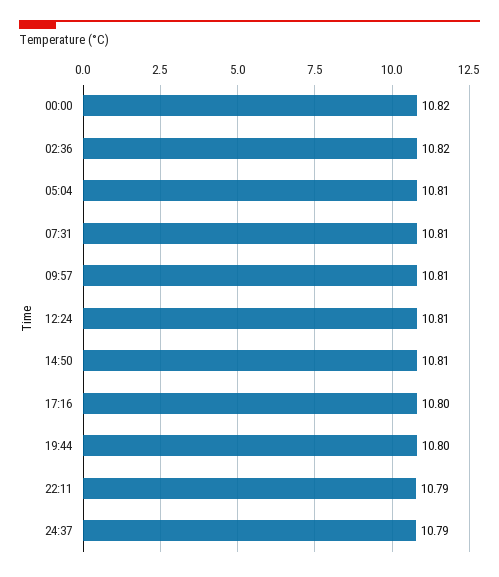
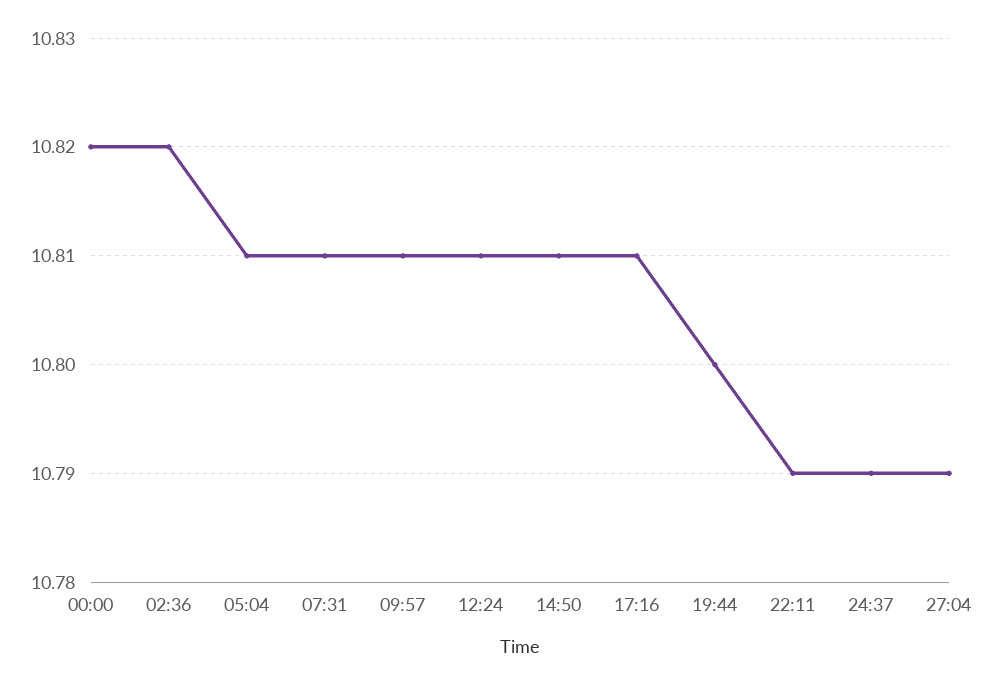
17:16: 10.8 -> 10.81
27:04: none -> 10.79

